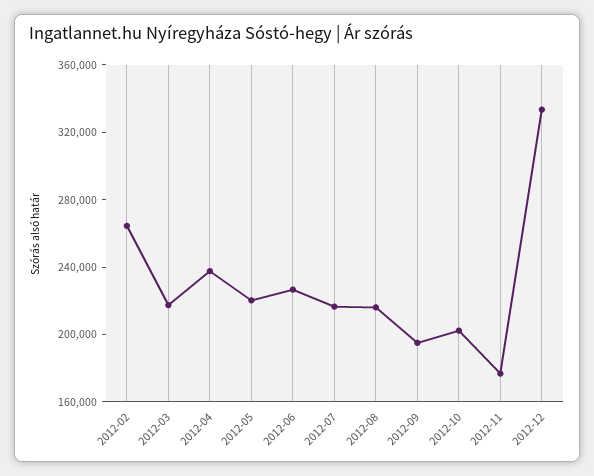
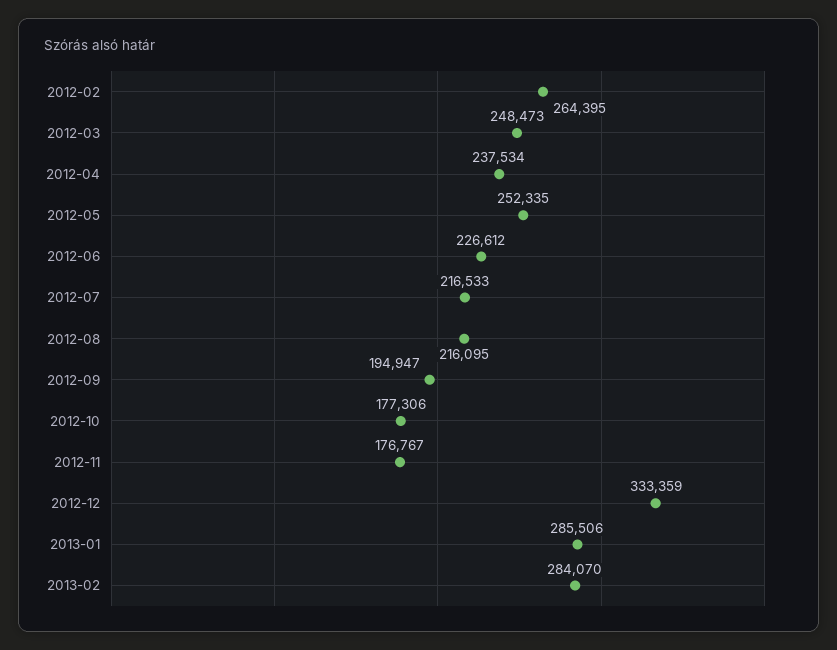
2012-03: 220000 -> 248473
2012-05: 220000 -> 252335
2012-10: 200000 -> 177306
2013-01: none -> 285506
2013-02: none -> 284070

